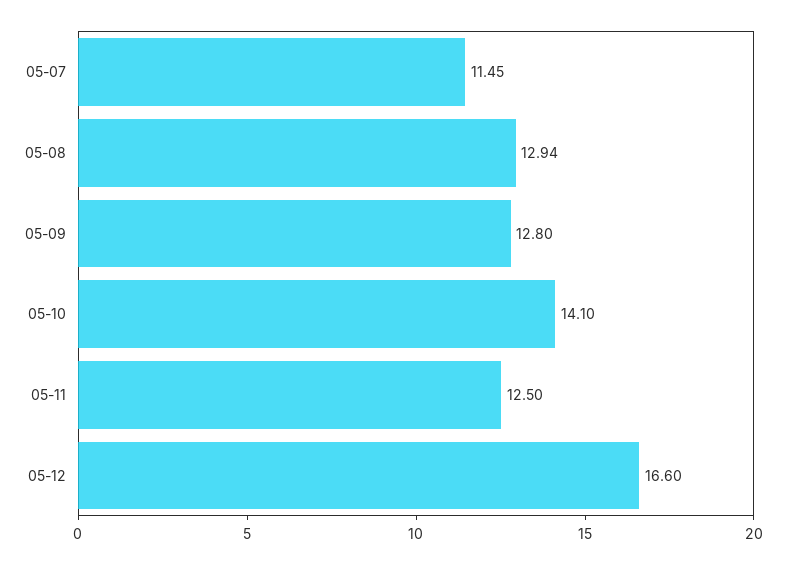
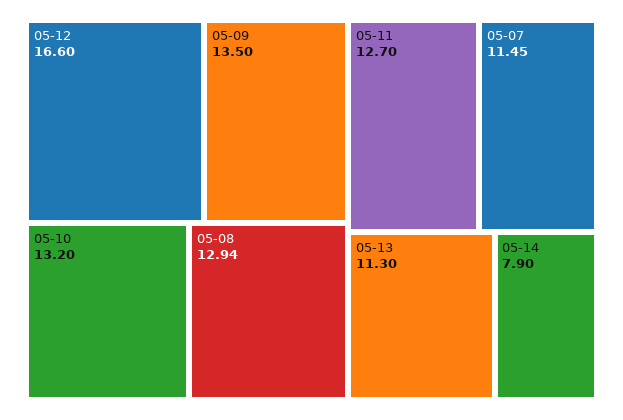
05-09: 12.8 -> 13.5
05-10: 14.1 -> 13.2
05-11: 12.5 -> 12.7
05-13: none -> 11.3
05-14: none -> 7.9

